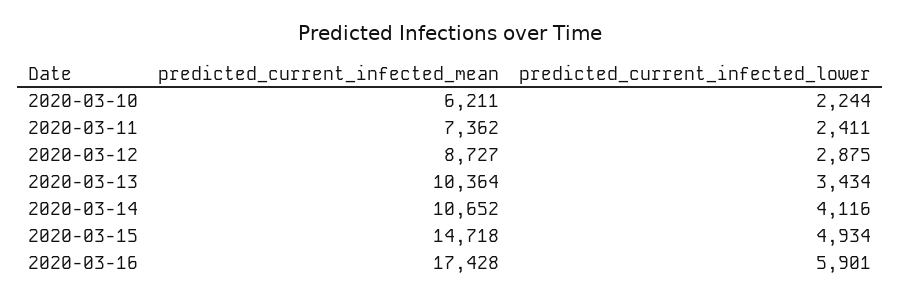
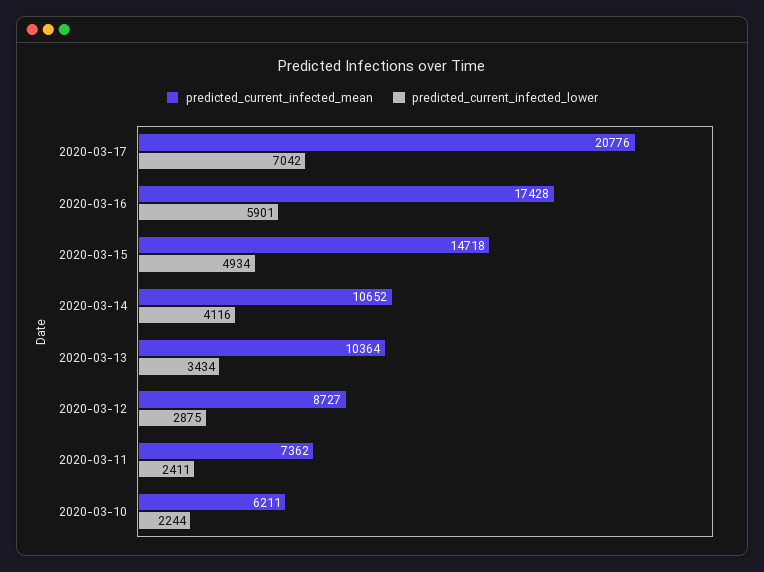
predicted_current_infected_mean, 2020-03-17: none -> 20776
predicted_current_infected_lower, 2020-03-17: none -> 7042

